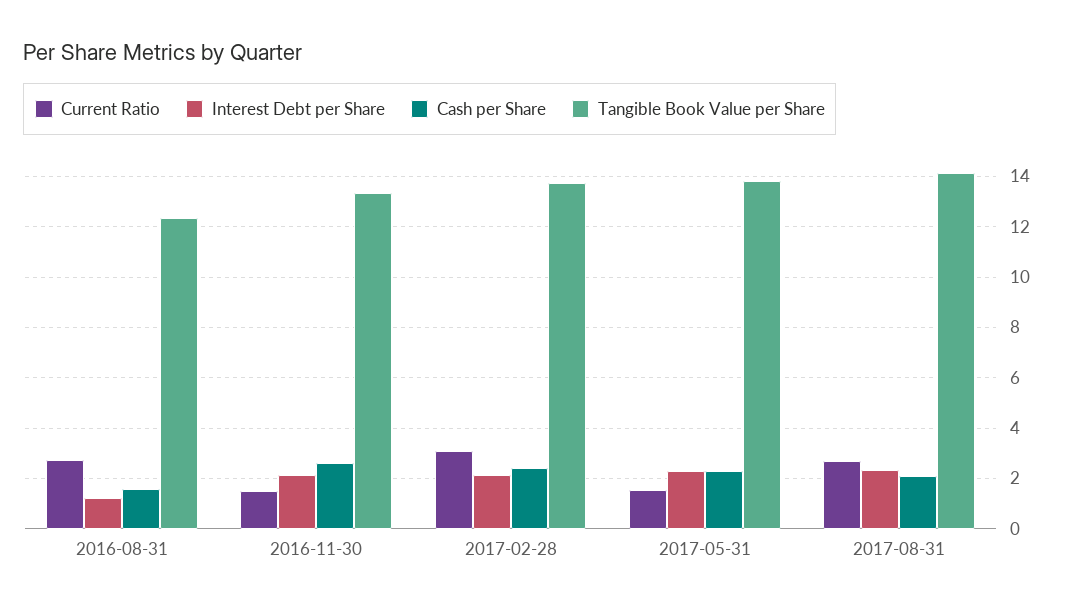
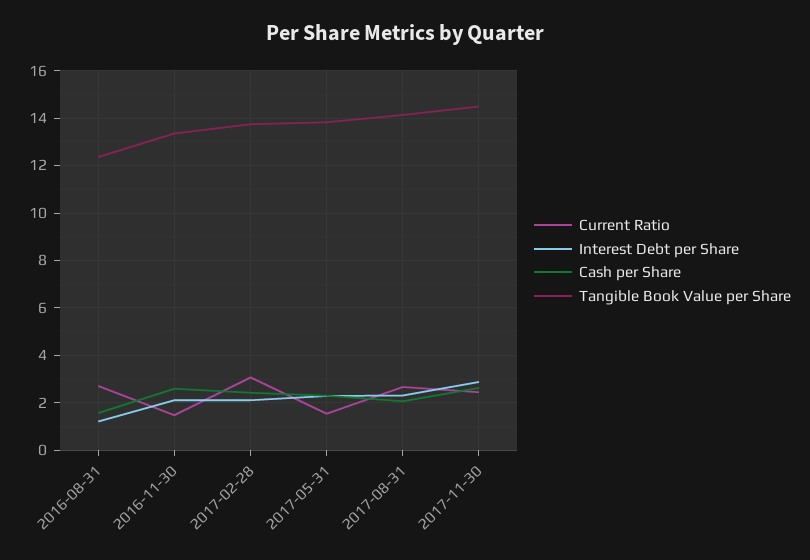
Current Ratio, 2017-11-30: none -> 2.5
Interest Debt per Share, 2017-11-30: none -> 3
Cash per Share, 2017-11-30: none -> 2.5
Tangible Book Value per Share, 2017-11-30: none -> 14.5

